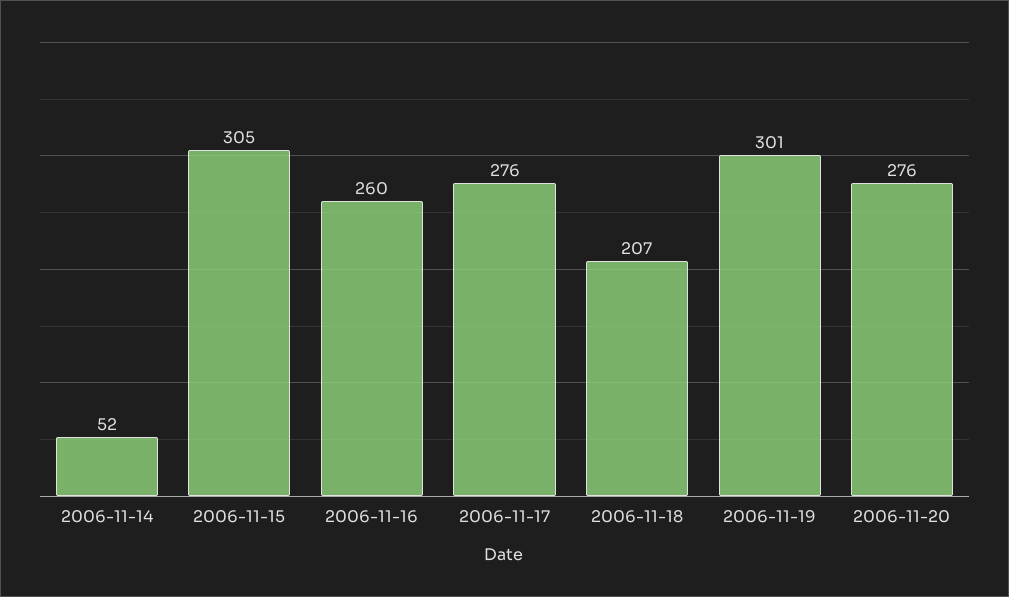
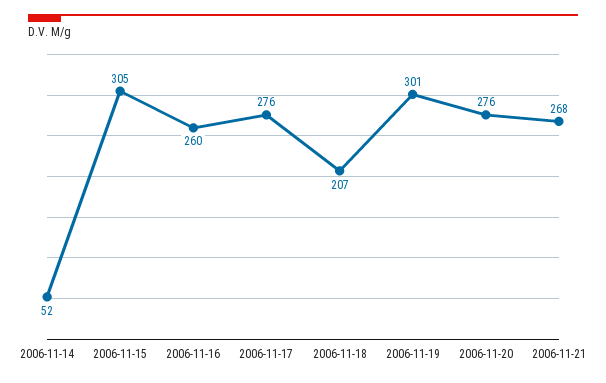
2006-11-21: none -> 268

